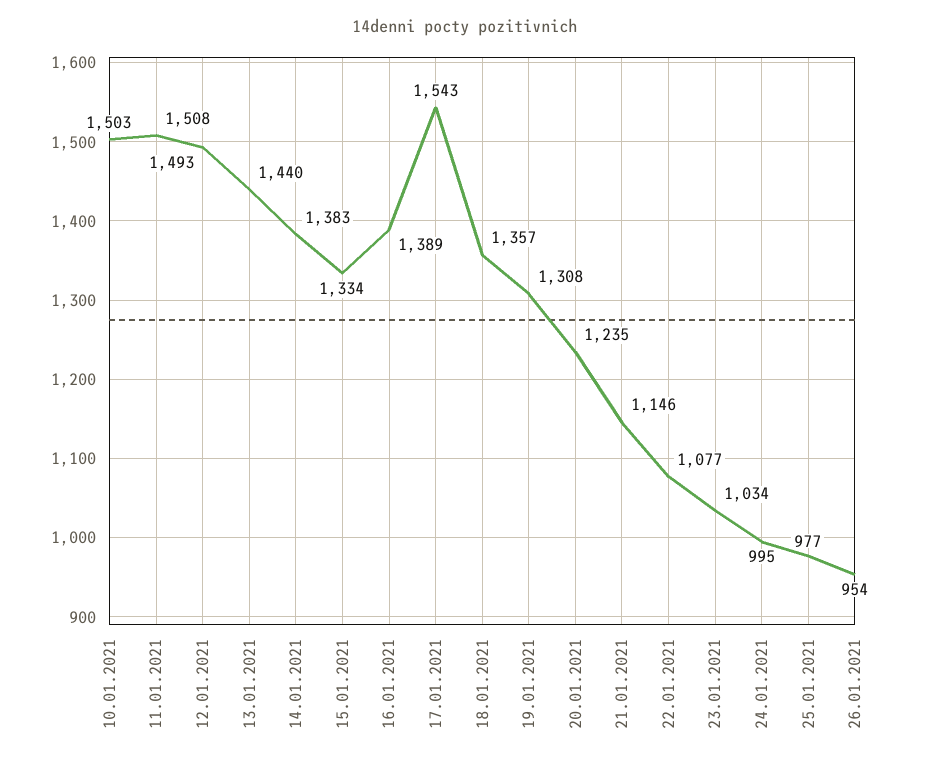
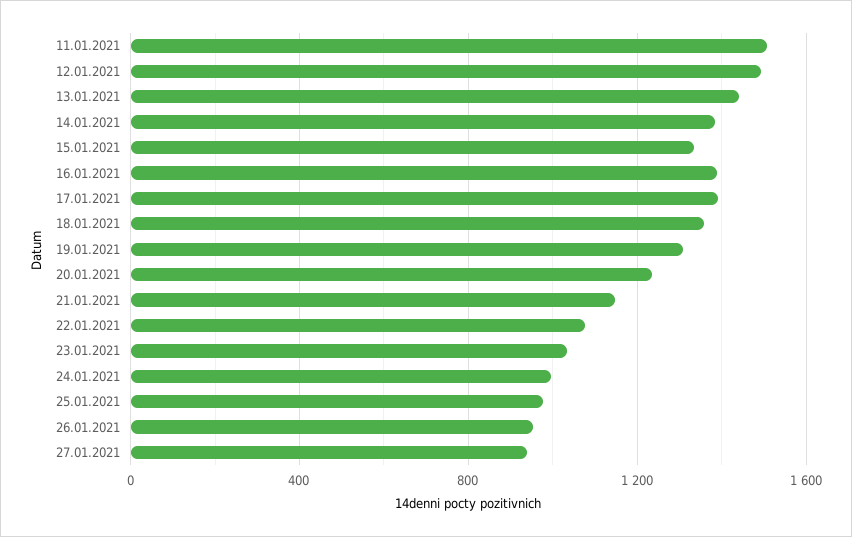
10.01.2021: 1503 -> none
17.01.2021: 1543 -> 1400
27.01.2021: none -> 950

